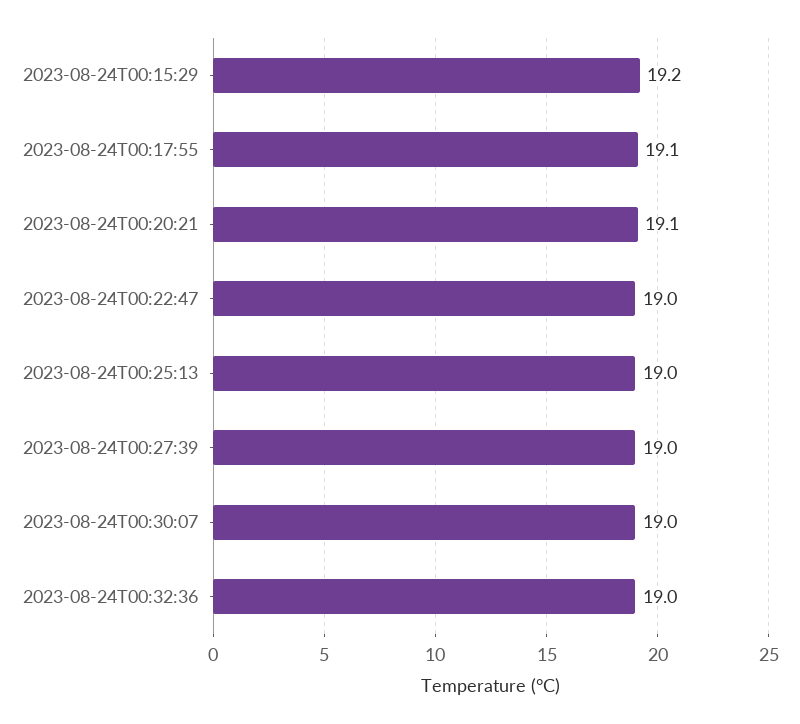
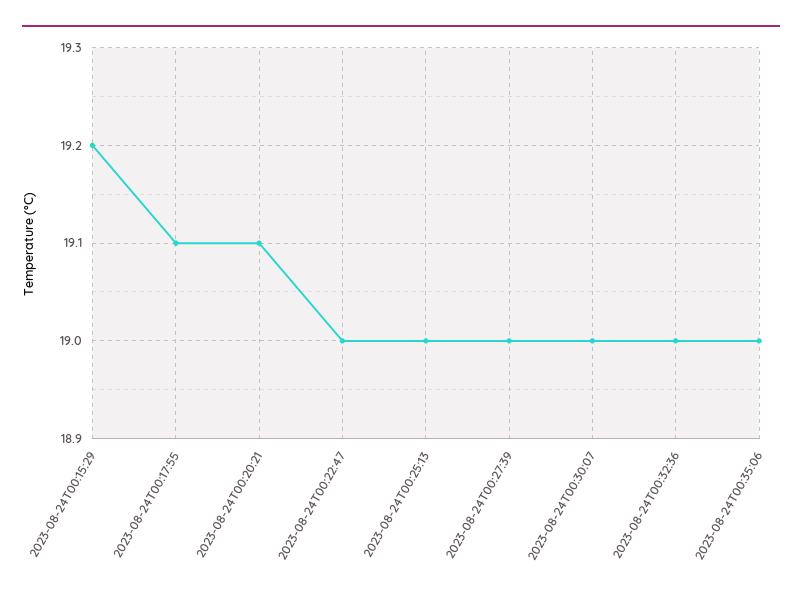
2023-08-24T00:35:06: none -> 19

